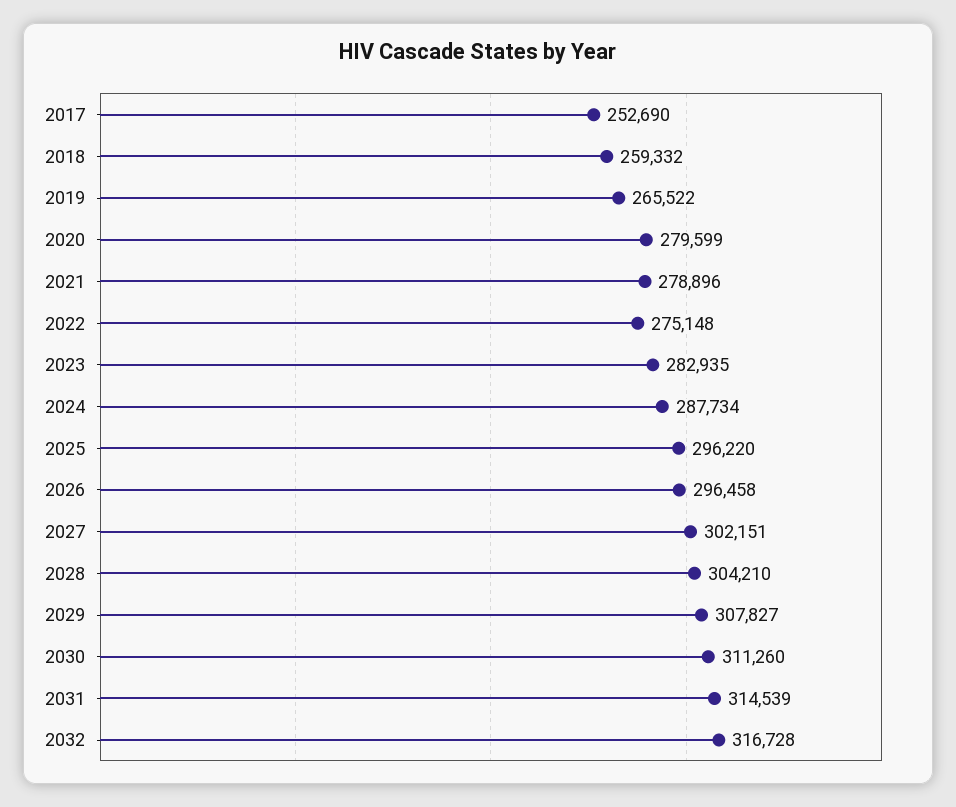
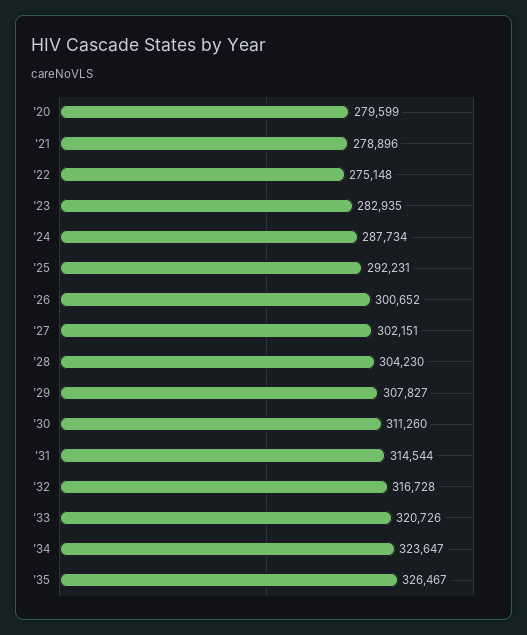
2017: 252690 -> none
2018: 259332 -> none
2019: 265522 -> none
2025: 296220 -> 292231
2026: 296458 -> 300652
2028: 304210 -> 304230
2031: 314539 -> 314544
'33: none -> 320726
'34: none -> 323647
'35: none -> 326467

